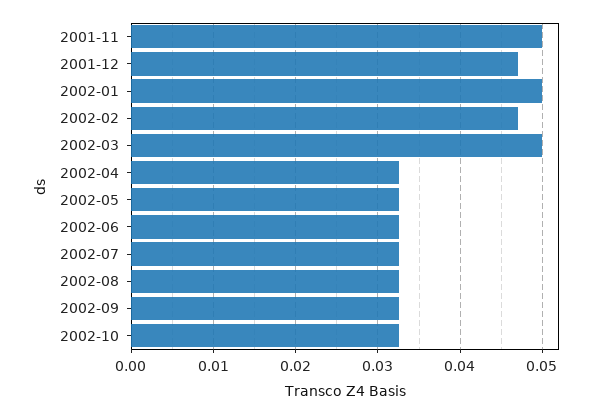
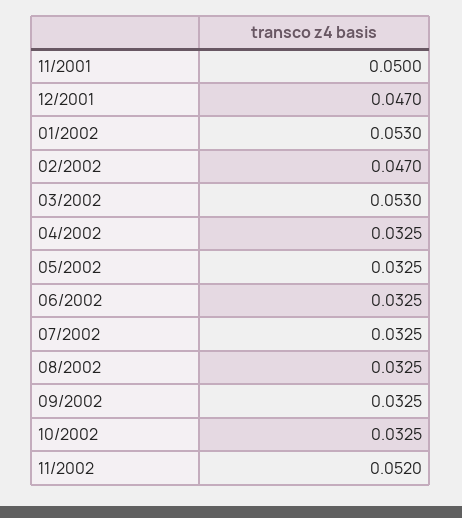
2002-01: 0.05 -> 0.053
2002-03: 0.05 -> 0.053
11/2002: none -> 0.052

